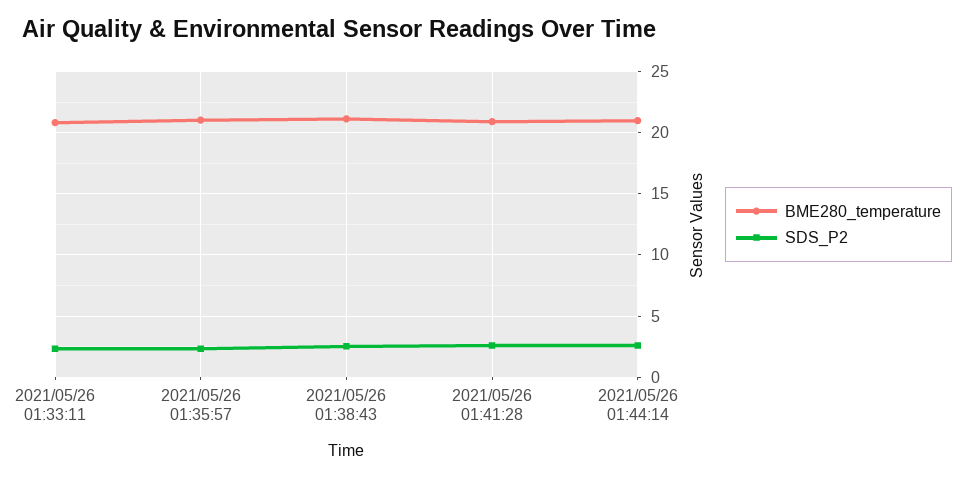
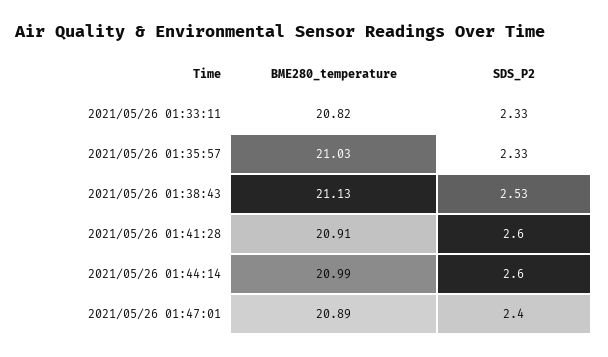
BME280_temperature, 2021/05/26 01:47:01: none -> 20.89
SDS_P2, 2021/05/26 01:47:01: none -> 2.4

